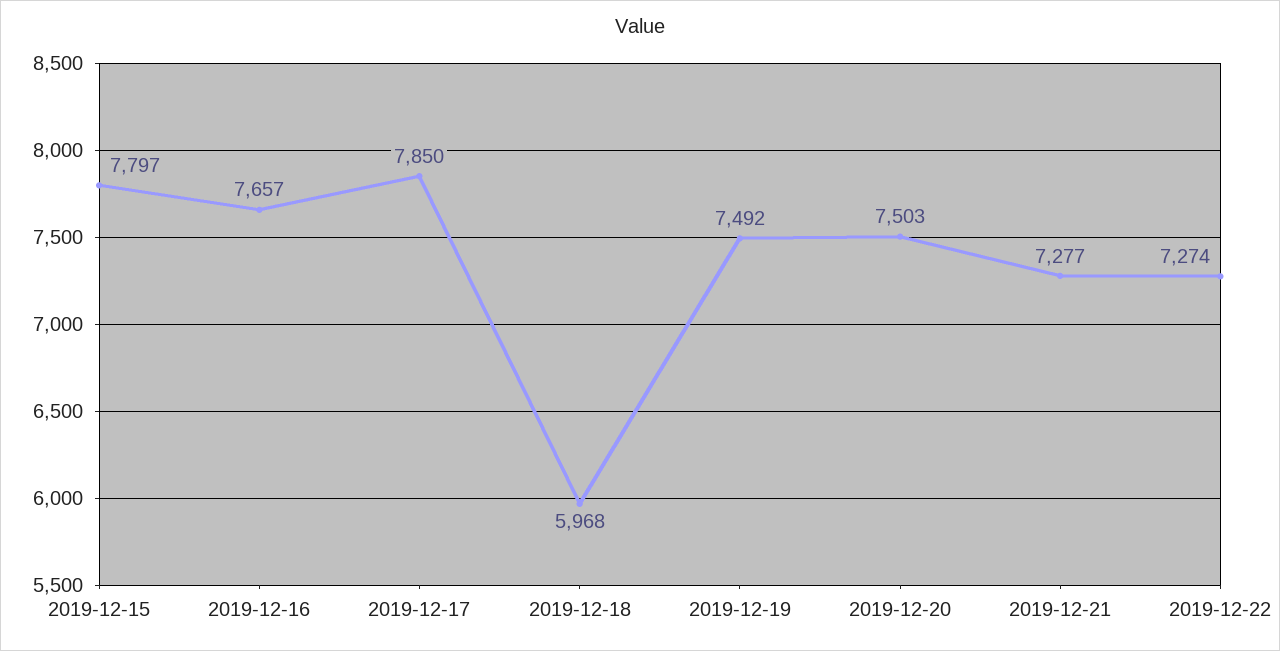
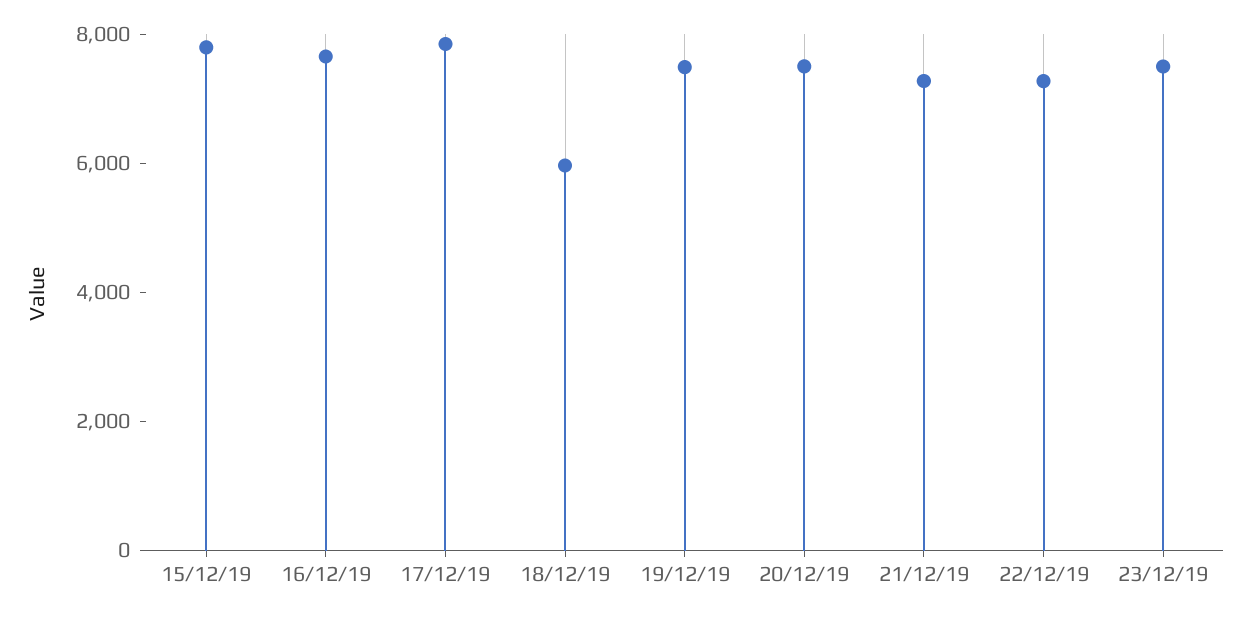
23/12/19: none -> 7500

